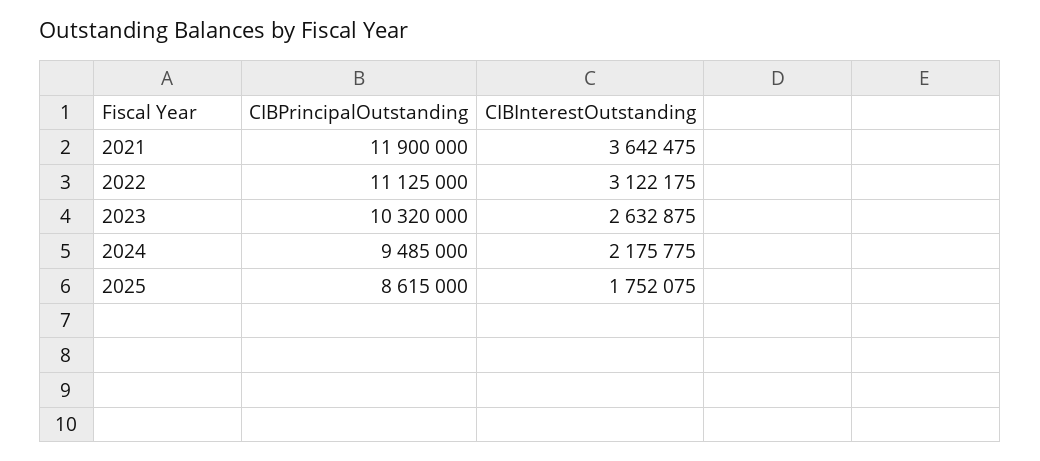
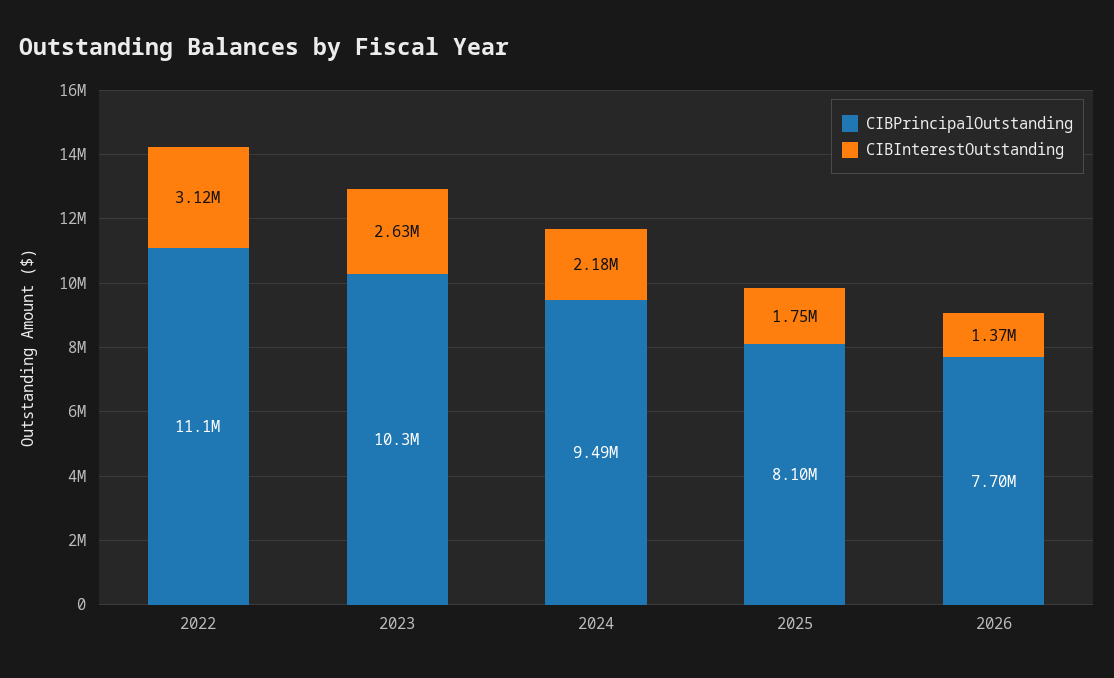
CIBPrincipalOutstanding, 2021: 11900000 -> none
CIBInterestOutstanding, 2021: 3642475 -> none
CIBPrincipalOutstanding, 2025: 8615000 -> 8100000
CIBPrincipalOutstanding, 2026: none -> 7700000
CIBInterestOutstanding, 2026: none -> 1370000

